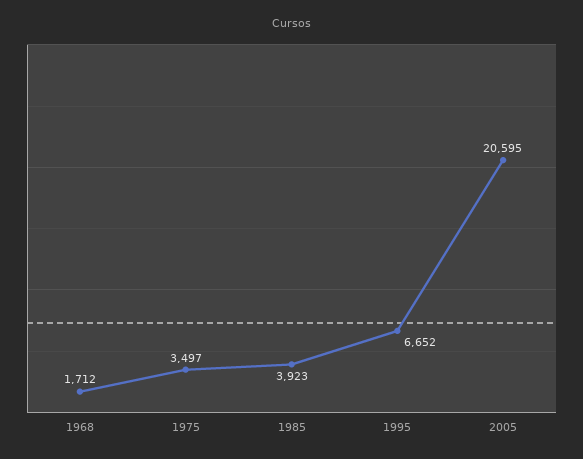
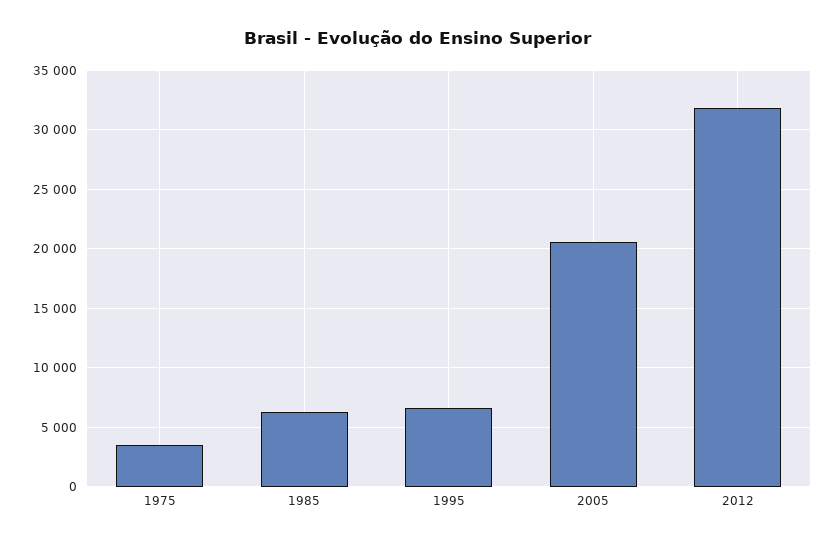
1968: 1712 -> none
1985: 3923 -> 6000
2012: none -> 32000

